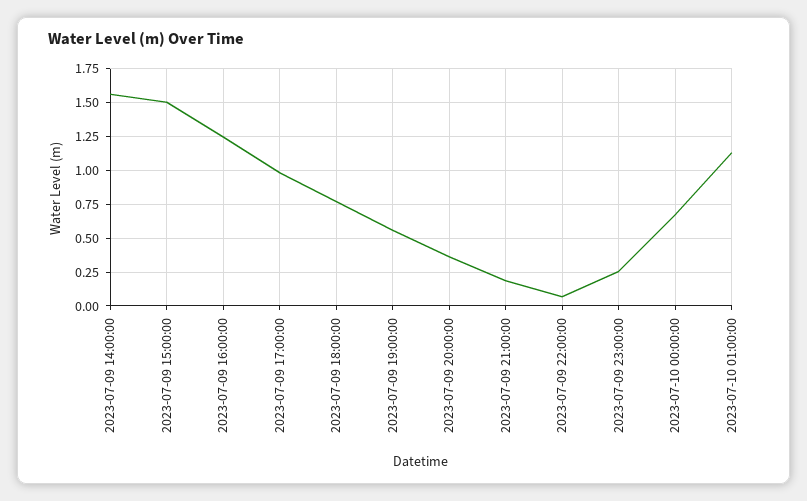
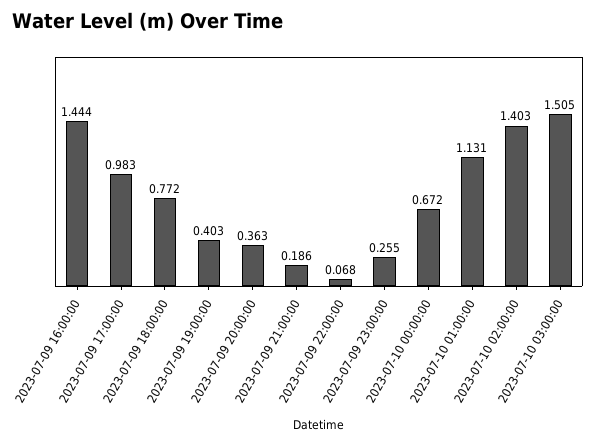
2023-07-09 14:00:00: 1.55 -> none
2023-07-09 15:00:00: 1.5 -> none
2023-07-09 16:00:00: 1.25 -> 1.444
2023-07-09 19:00:00: 0.55 -> 0.403
2023-07-10 02:00:00: none -> 1.403
2023-07-10 03:00:00: none -> 1.505

